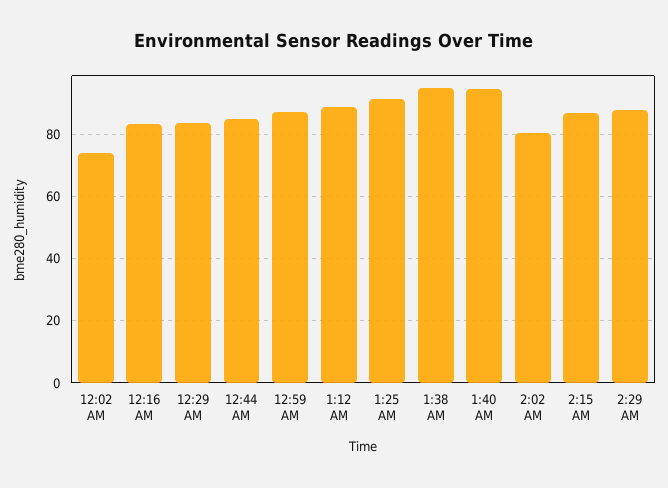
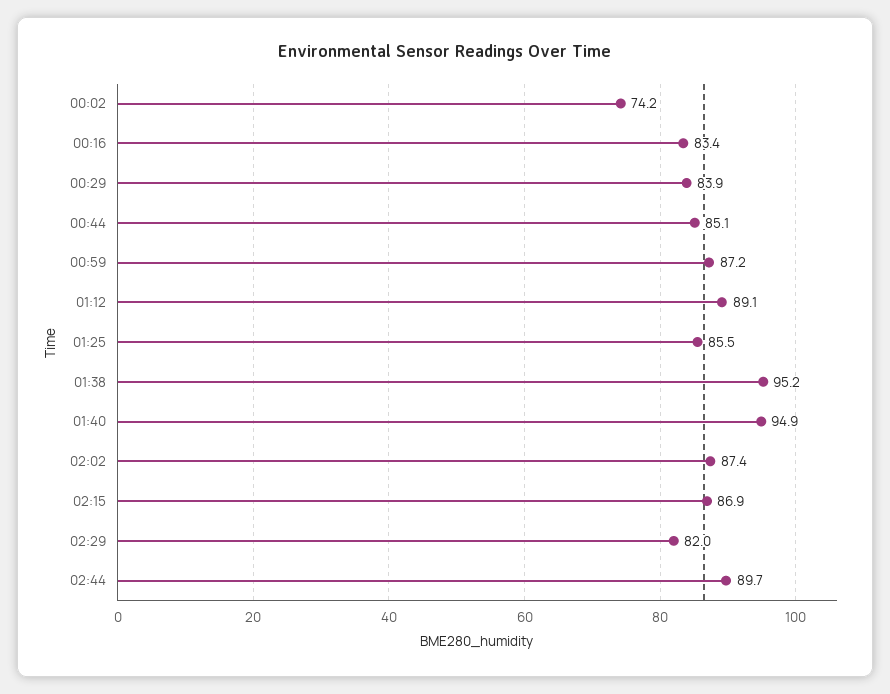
1:25 AM: 92 -> 85.5
2:02 AM: 80 -> 87.4
2:29 AM: 88 -> 82
02:44: none -> 89.7

